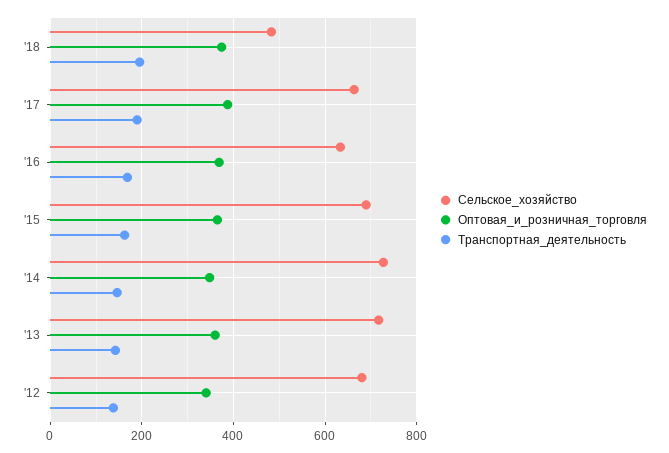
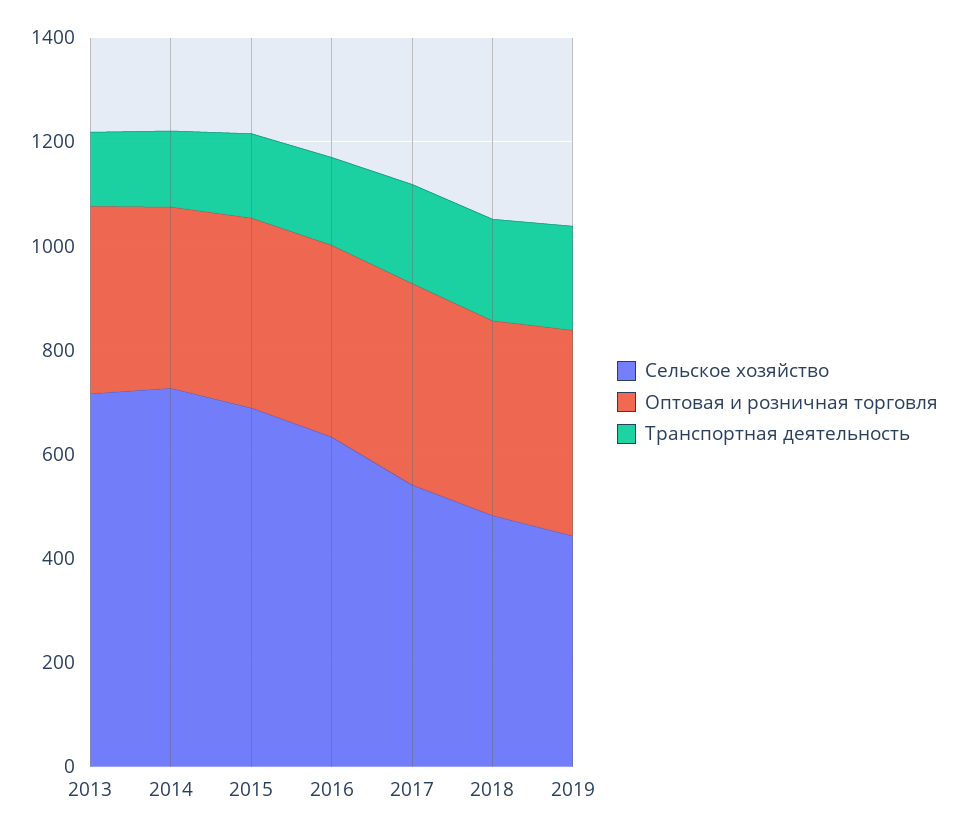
Сельское_хозяйство, '17: 660 -> 550
Сельское_хозяйство, '12: 680 -> none
Оптовая_и_розничная_торговля, '12: 340 -> none
Транспортная_деятельность, '12: 140 -> none
Сельское_хозяйство, 2019: none -> 450
Оптовая_и_розничная_торговля, 2019: none -> 400
Транспортная_деятельность, 2019: none -> 200

